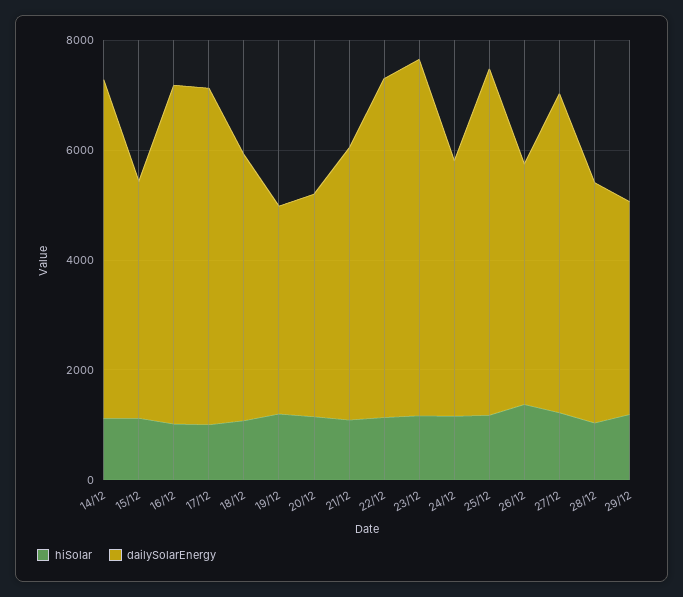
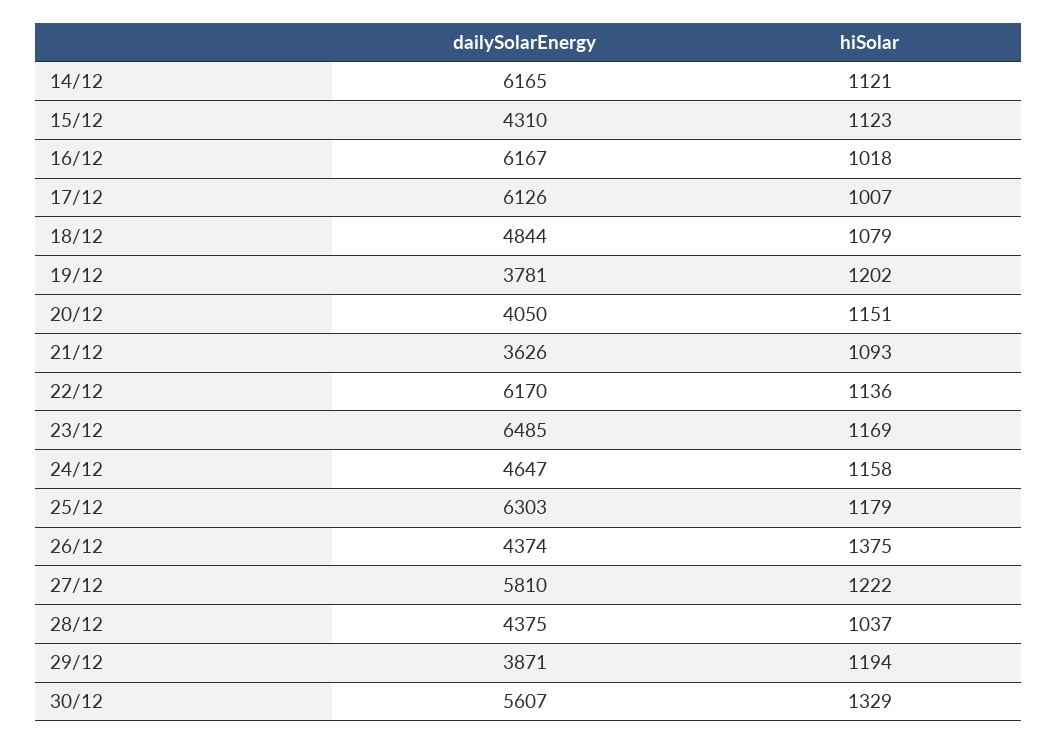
dailySolarEnergy, 21/12: 5000 -> 3626
dailySolarEnergy, 30/12: none -> 5607
hiSolar, 30/12: none -> 1329

